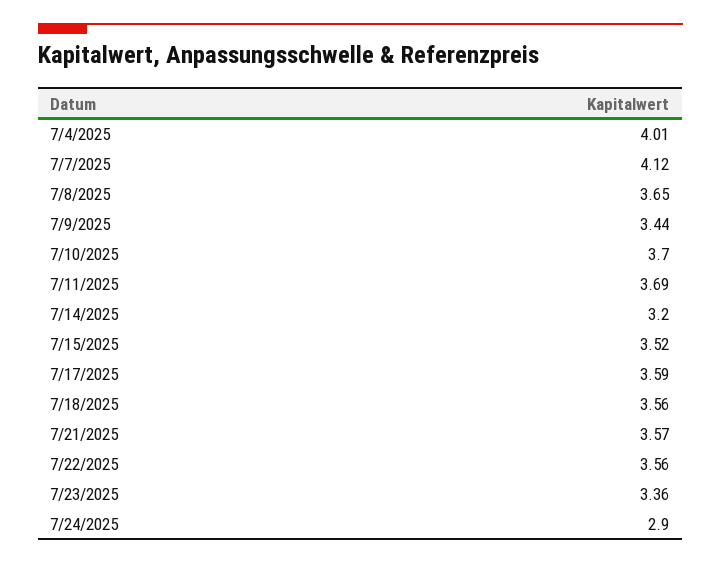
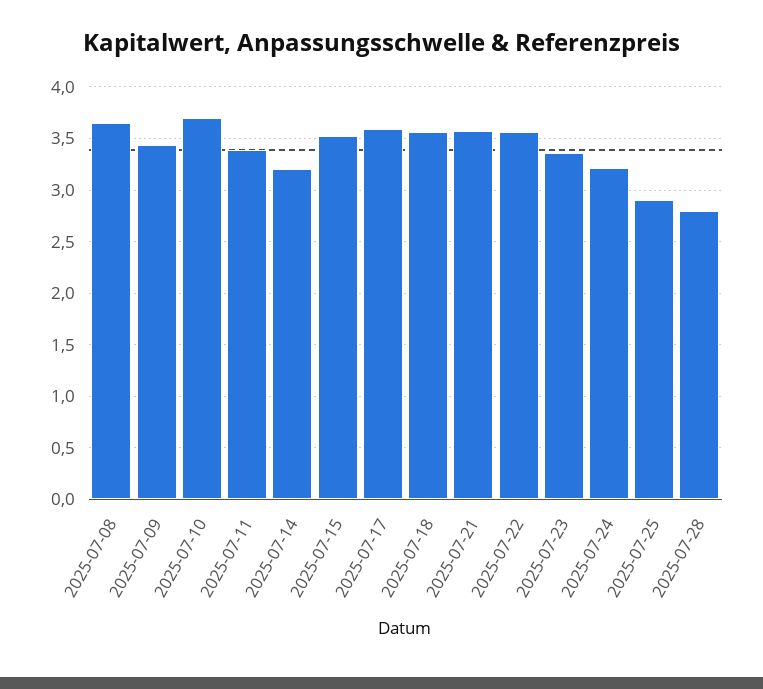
7/4/2025: 4.01 -> none
7/7/2025: 4.12 -> none
7/11/2025: 3.69 -> 3.4
7/24/2025: 2.9 -> 3.2
2025-07-25: none -> 2.9
2025-07-28: none -> 2.8

